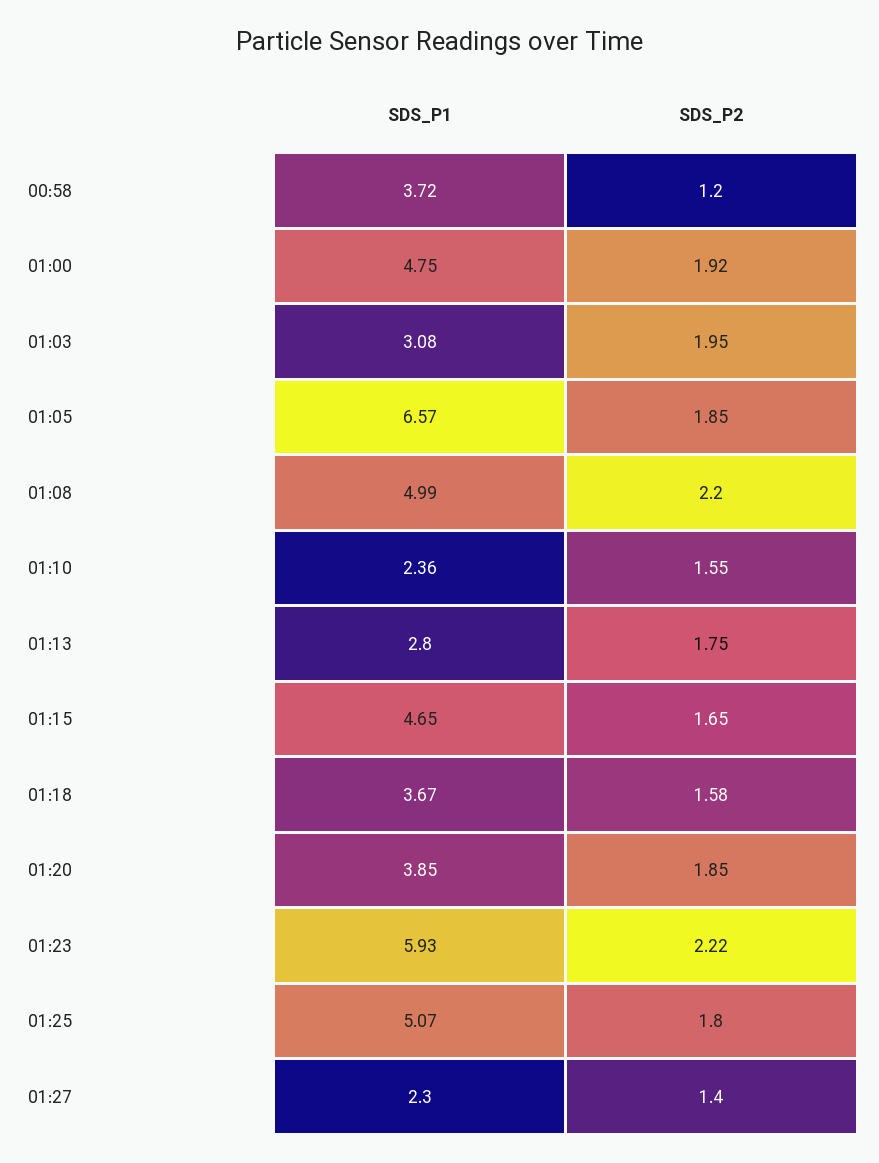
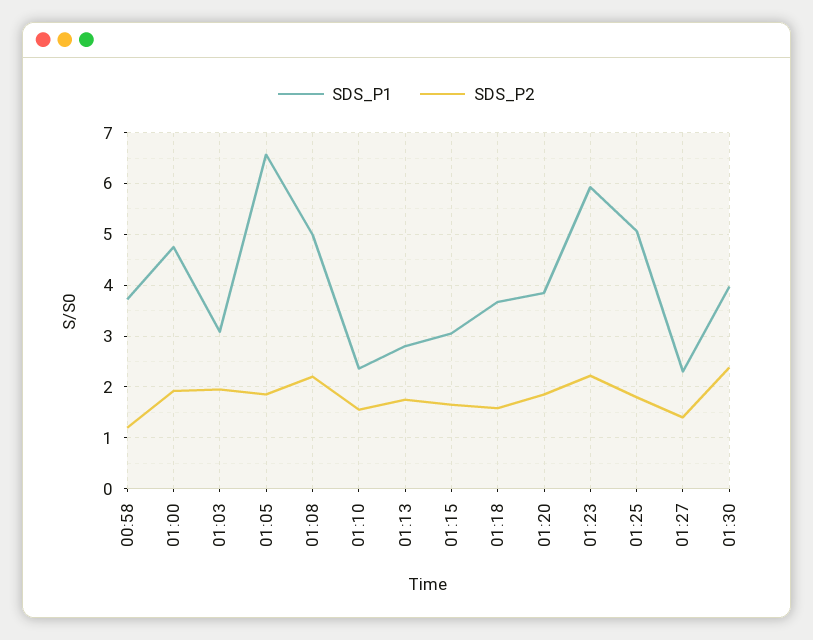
SDS_P1, 01:15: 4.65 -> 3
SDS_P1, 01:30: none -> 4
SDS_P2, 01:30: none -> 2.4

